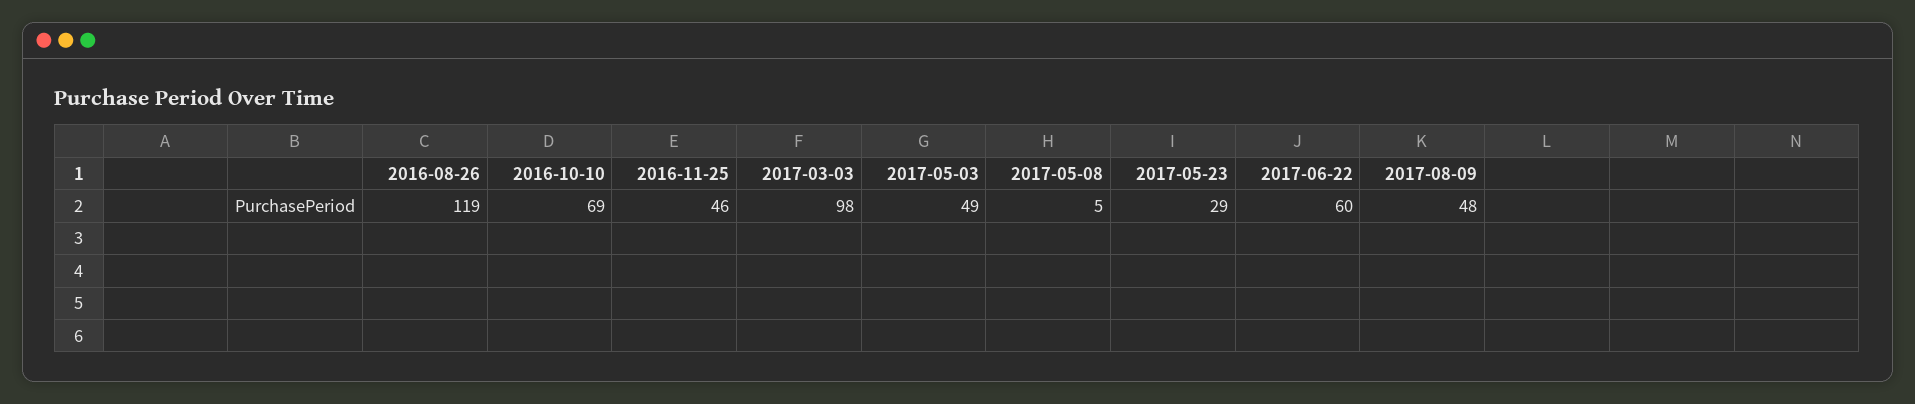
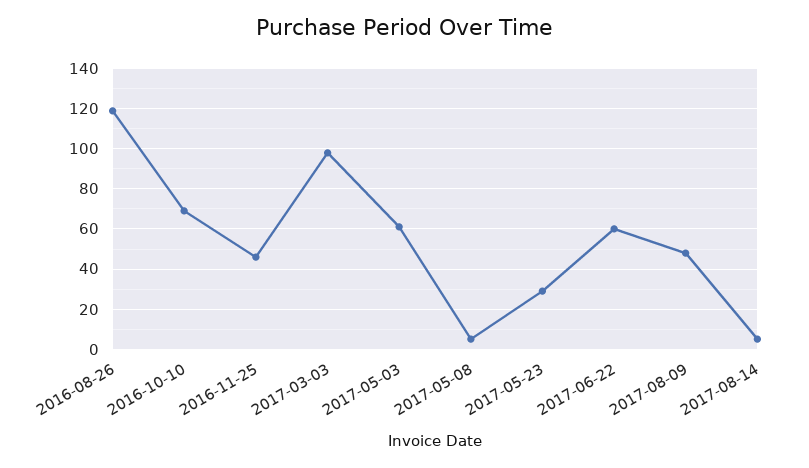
2017-05-03: 49 -> 60
2017-08-14: none -> 5

